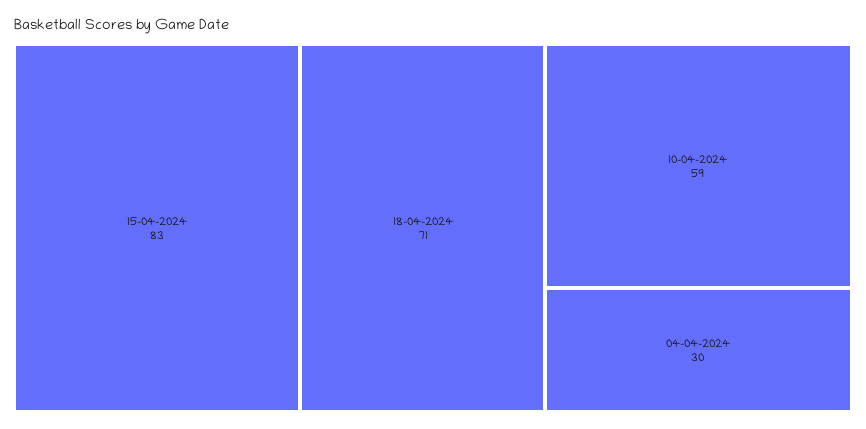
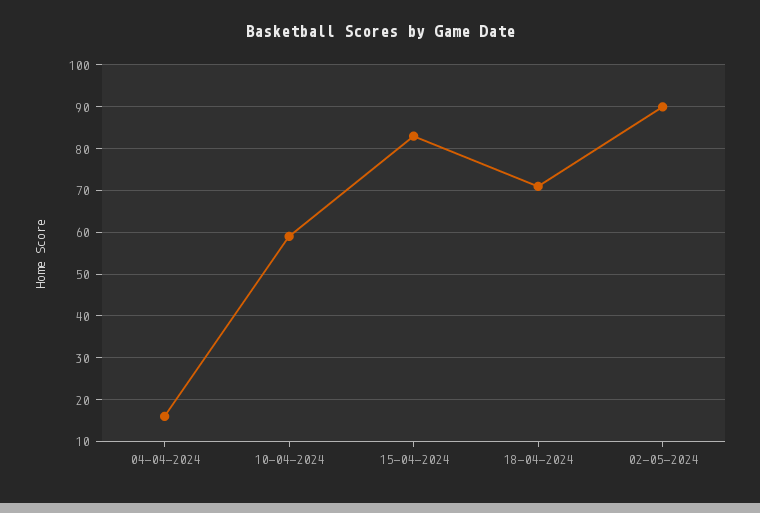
04-04-2024: 30 -> 15
02-05-2024: none -> 90

